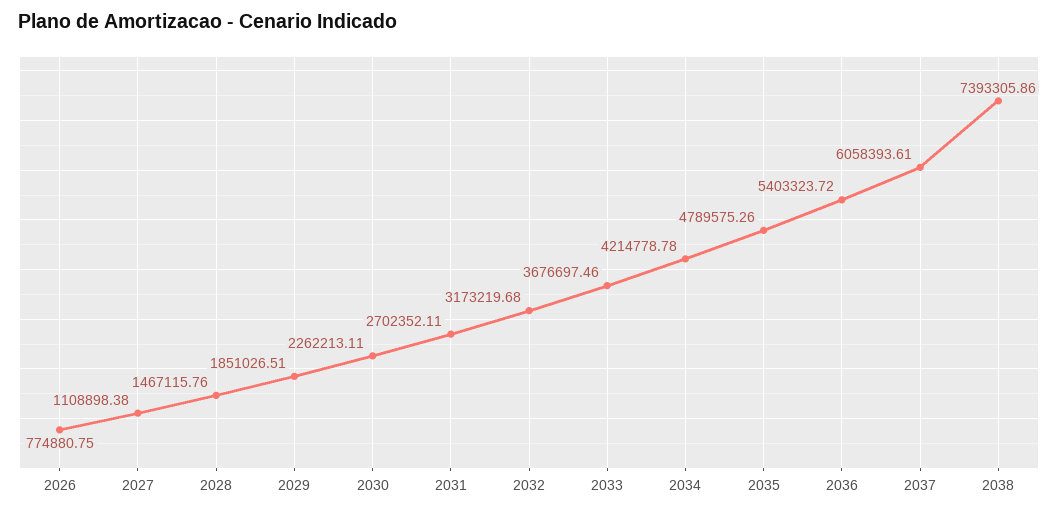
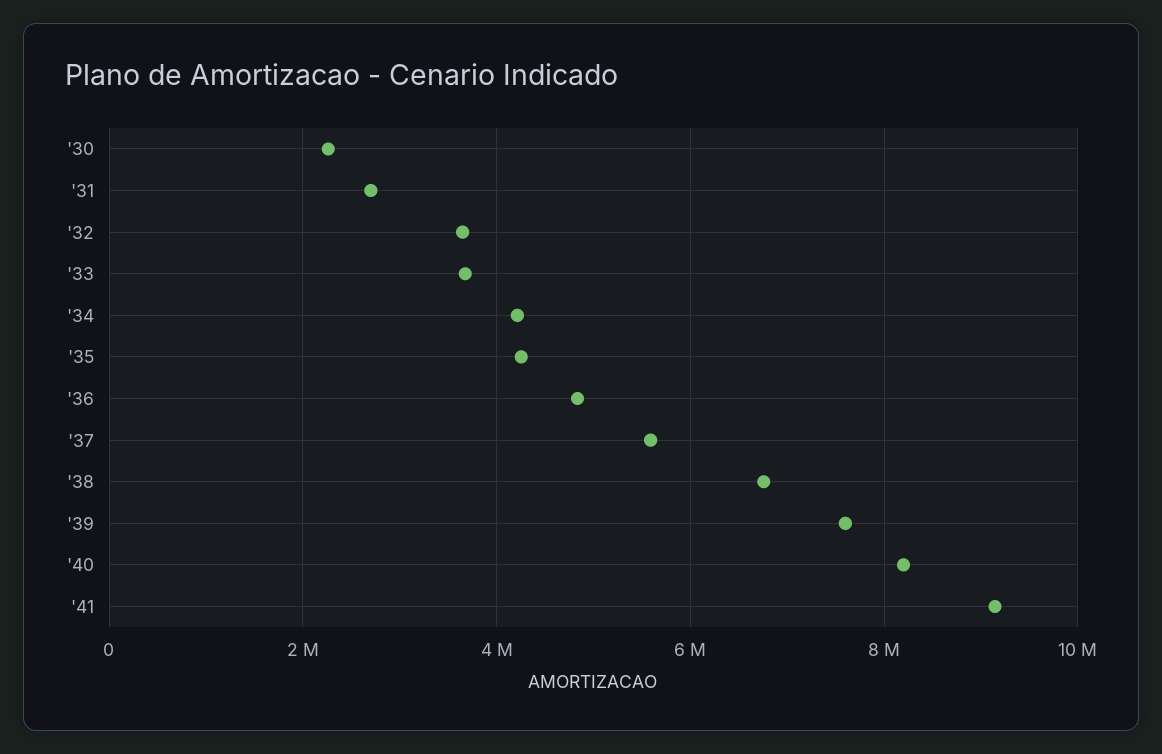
2026: 774880.75 -> none
2027: 1108898.38 -> none
2028: 1467115.76 -> none
2029: 1851026.51 -> none
2032: 3173219.68 -> 3600000
2035: 4789575.26 -> 4200000
2036: 5403323.72 -> 4800000
2037: 6058393.61 -> 5600000
2038: 7393305.86 -> 6800000
'39: none -> 7600000
'40: none -> 8200000
'41: none -> 9200000

